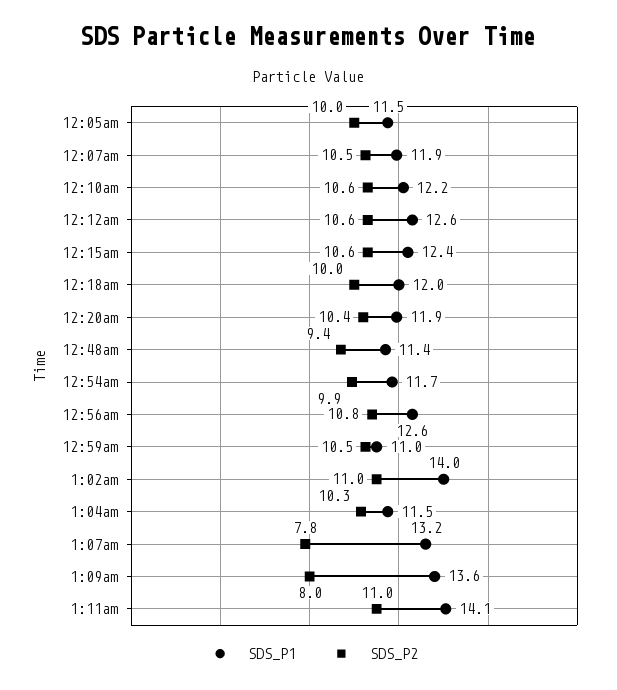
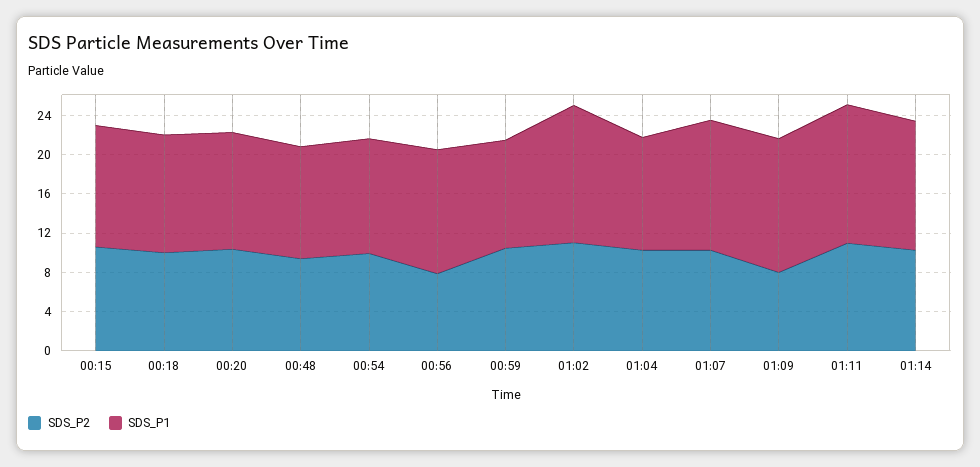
SDS_P1, 12:05am: 11.5 -> none
SDS_P2, 12:05am: 10 -> none
SDS_P1, 12:07am: 11.9 -> none
SDS_P2, 12:07am: 10.5 -> none
SDS_P1, 12:10am: 12.2 -> none
SDS_P2, 12:10am: 10.6 -> none
SDS_P1, 12:12am: 12.6 -> none
SDS_P2, 12:12am: 10.6 -> none
SDS_P2, 12:56am: 10.8 -> 8
SDS_P2, 1:07am: 7.8 -> 10
SDS_P2, 01:14: none -> 10
SDS_P1, 01:14: none -> 13

